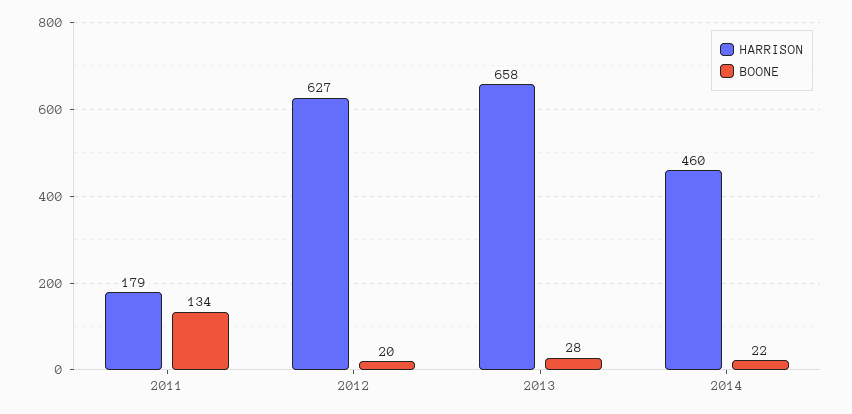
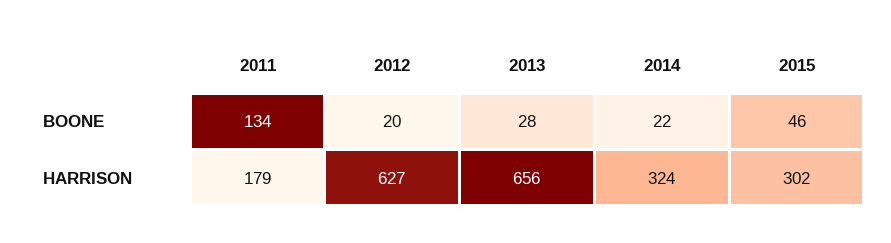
HARRISON, 2013: 658 -> 656
HARRISON, 2014: 460 -> 324
BOONE, 2015: none -> 46
HARRISON, 2015: none -> 302

